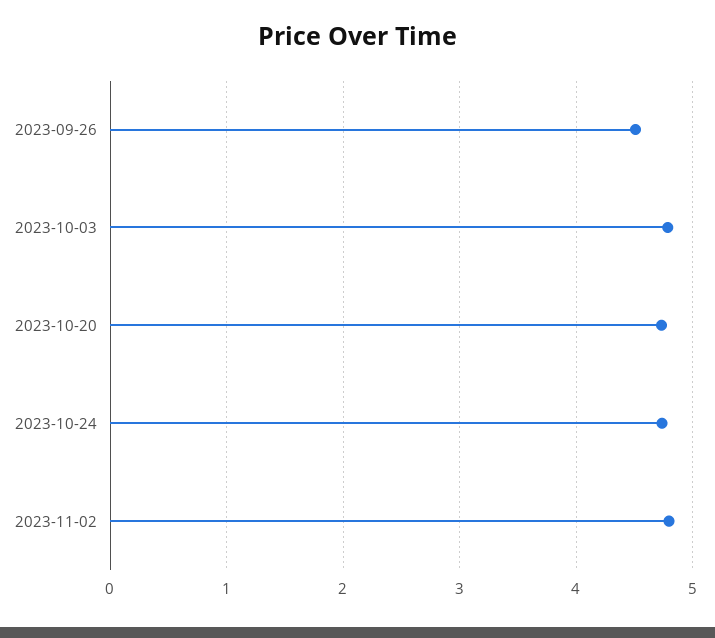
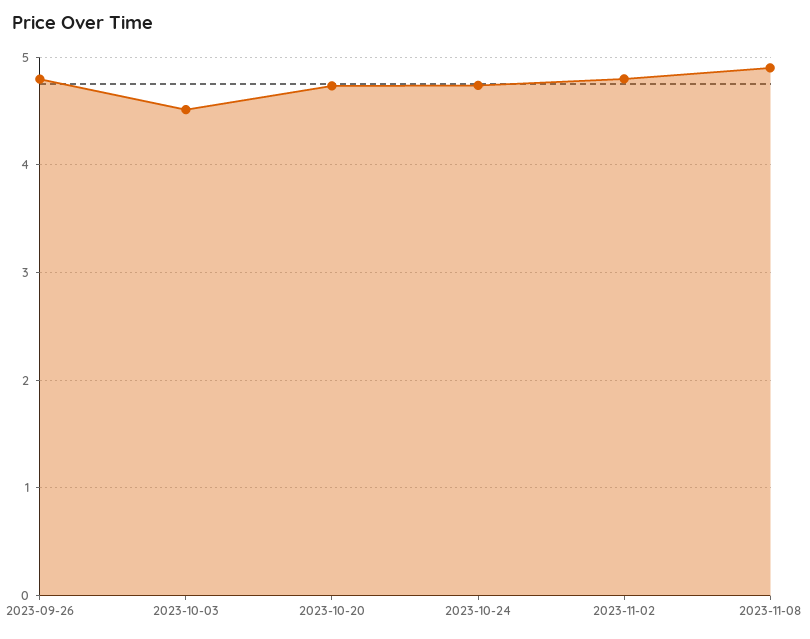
2023-09-26: 4.5 -> 4.8
2023-10-03: 4.8 -> 4.5
2023-11-08: none -> 4.9

